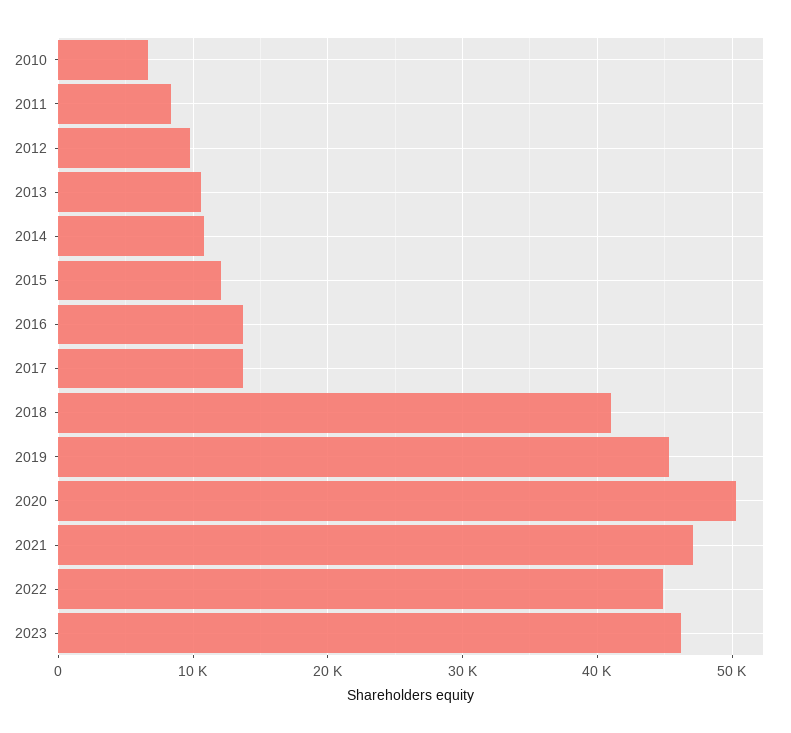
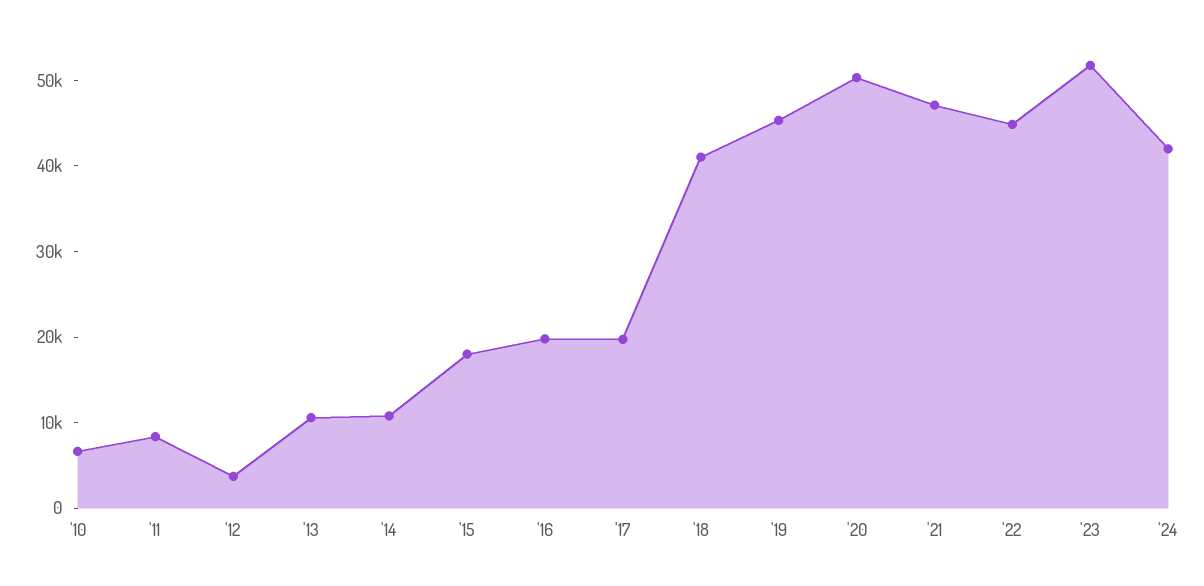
2012: 10000 -> 4000
2015: 12000 -> 18000
2016: 14000 -> 20000
2017: 14000 -> 20000
2023: 46000 -> 52000
'24: none -> 42000

